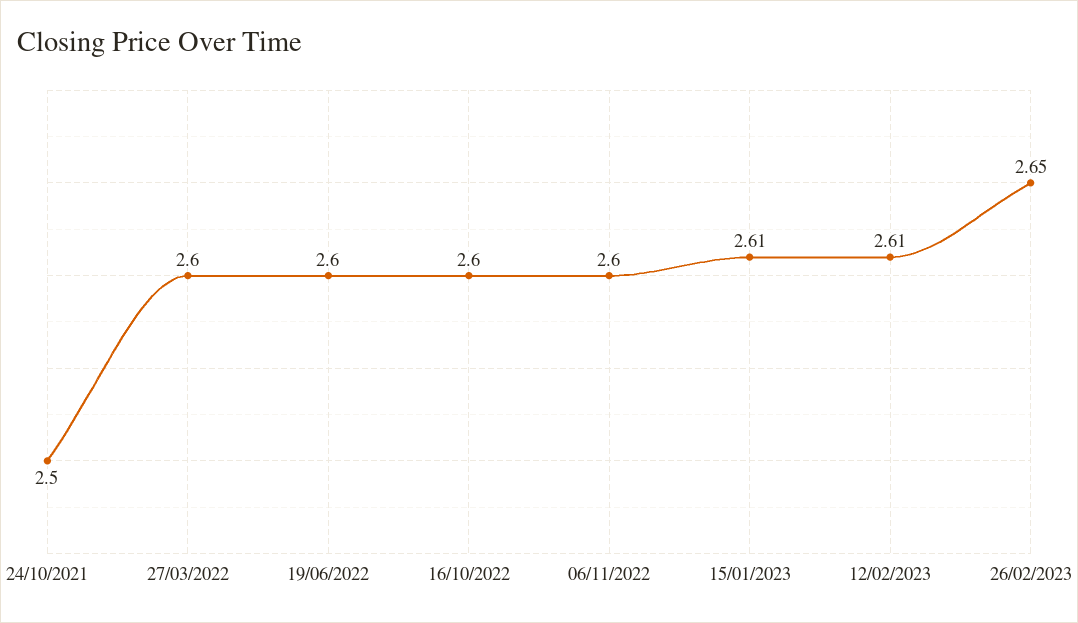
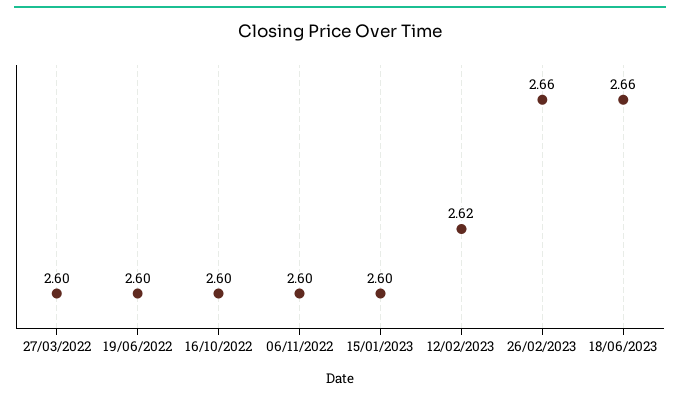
24/10/2021: 2.5 -> none
15/01/2023: 2.61 -> 2.6
12/02/2023: 2.61 -> 2.62
26/02/2023: 2.65 -> 2.66
18/06/2023: none -> 2.66

